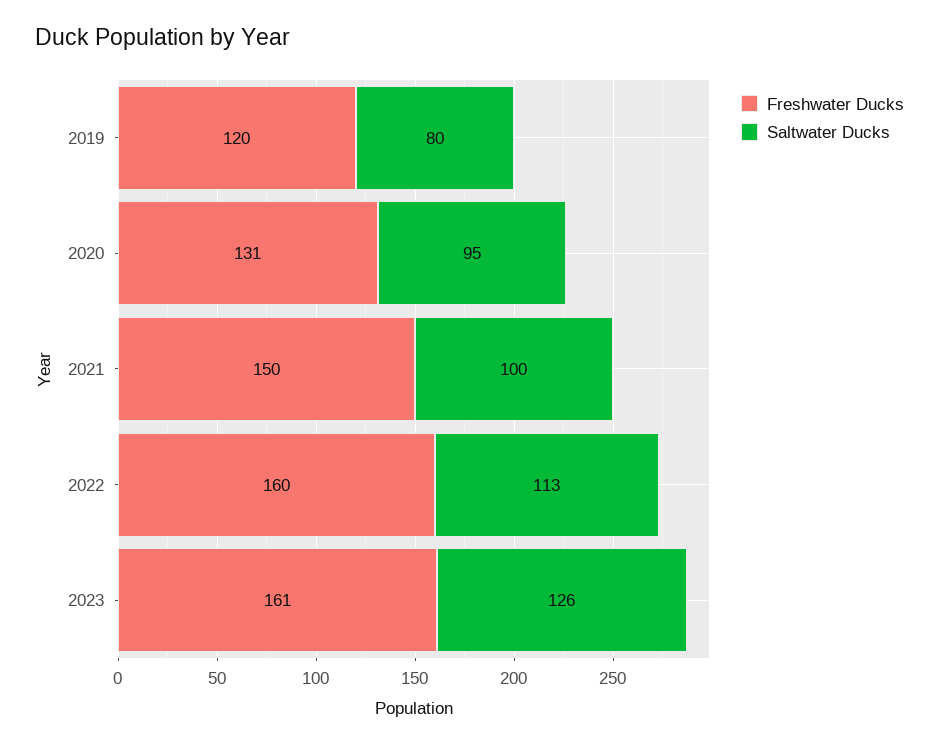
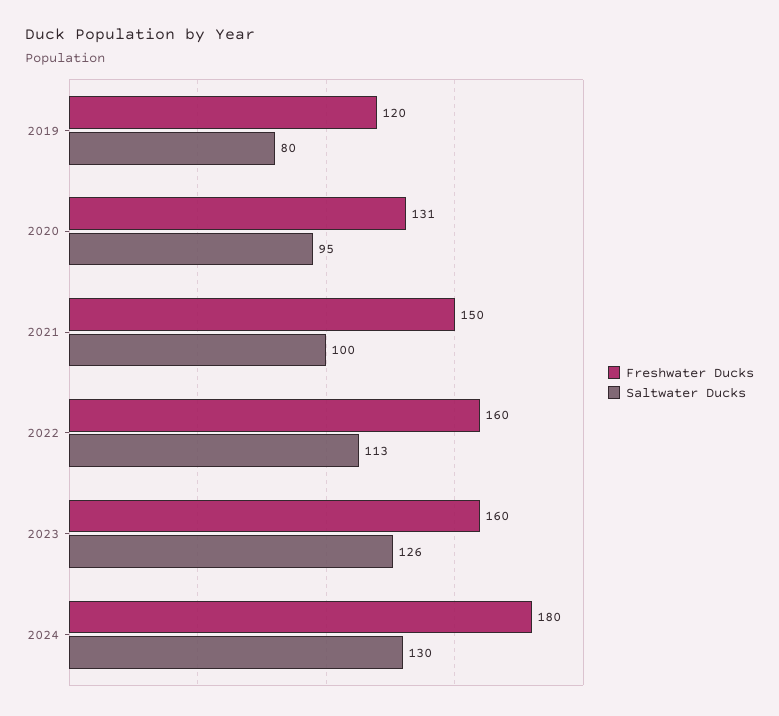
Freshwater Ducks, 2023: 161 -> 160
Freshwater Ducks, 2024: none -> 180
Saltwater Ducks, 2024: none -> 130

